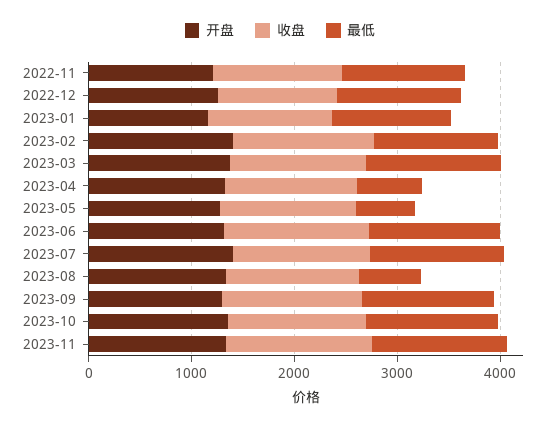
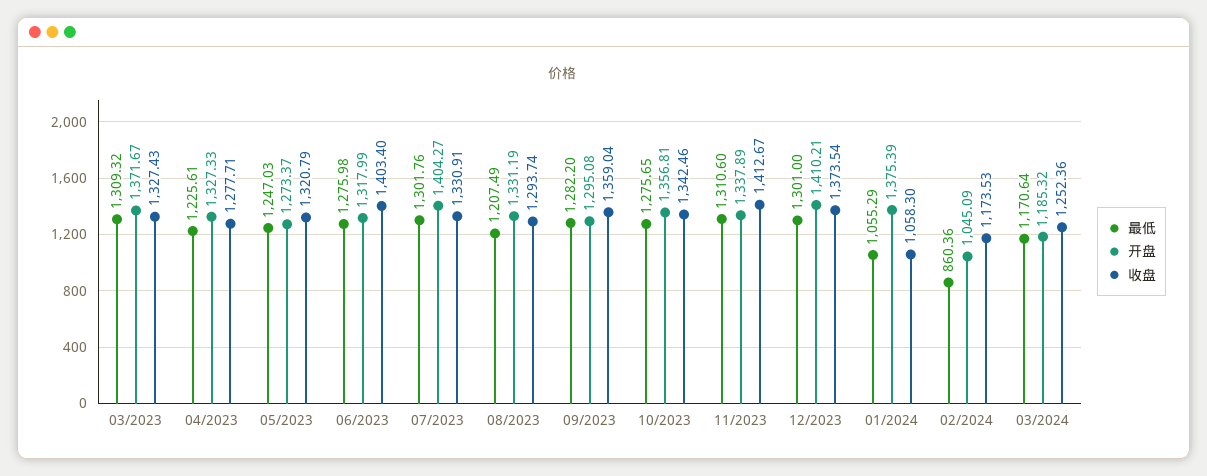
开盘, 2022-11: 1200 -> none
收盘, 2022-11: 1200 -> none
最低, 2022-11: 1200 -> none
开盘, 2022-12: 1200 -> none
收盘, 2022-12: 1200 -> none
最低, 2022-12: 1200 -> none
开盘, 2023-01: 1200 -> none
收盘, 2023-01: 1200 -> none
最低, 2023-01: 1200 -> none
开盘, 2023-02: 1400 -> none
收盘, 2023-02: 1400 -> none
最低, 2023-02: 1200 -> none
最低, 2023-04: 600 -> 1225.61
最低, 2023-05: 600 -> 1247.03
最低, 2023-08: 600 -> 1207.49
最低, 12/2023: none -> 1301
开盘, 12/2023: none -> 1410.21
收盘, 12/2023: none -> 1373.54
最低, 01/2024: none -> 1055.29
开盘, 01/2024: none -> 1375.39
收盘, 01/2024: none -> 1058.3
最低, 02/2024: none -> 860.36
开盘, 02/2024: none -> 1045.09
收盘, 02/2024: none -> 1173.53
最低, 03/2024: none -> 1170.64
开盘, 03/2024: none -> 1185.32
收盘, 03/2024: none -> 1252.36

